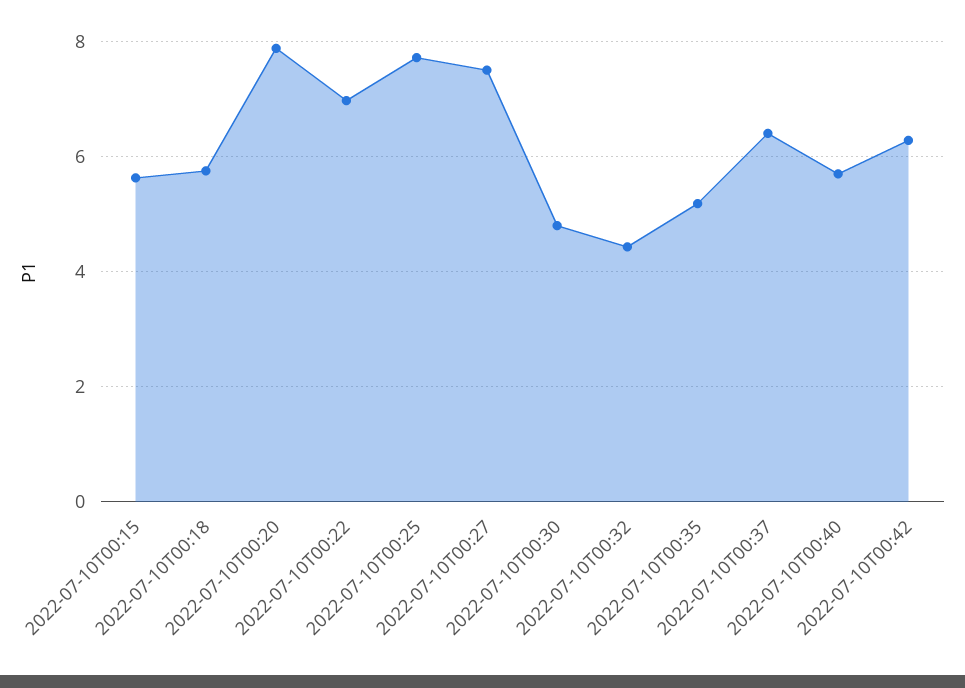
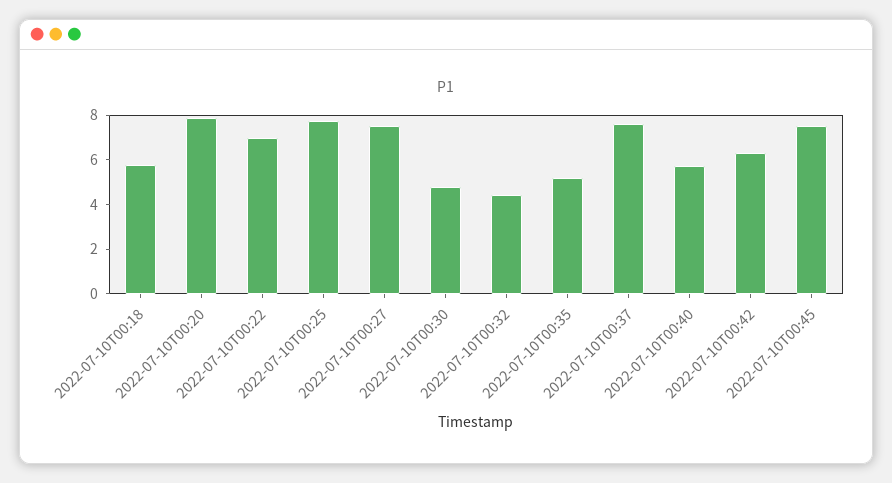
2022-07-10T00:15: 5.6 -> none
2022-07-10T00:37: 6.4 -> 7.5
2022-07-10T00:45: none -> 7.5

